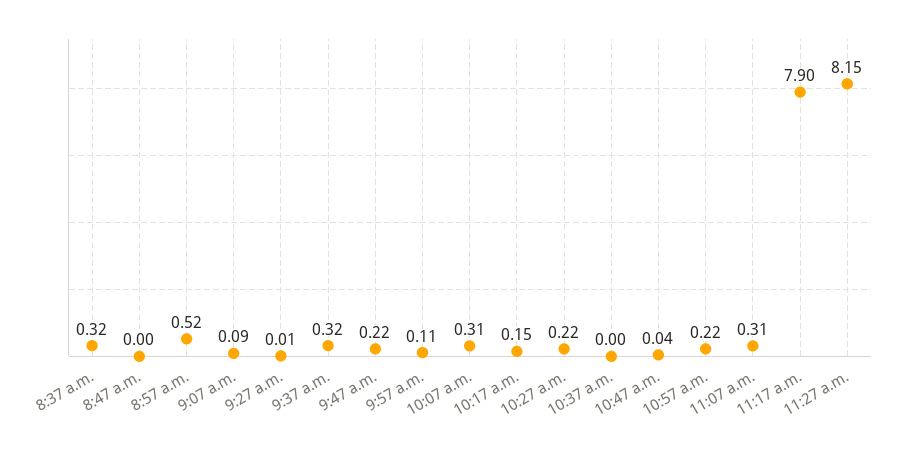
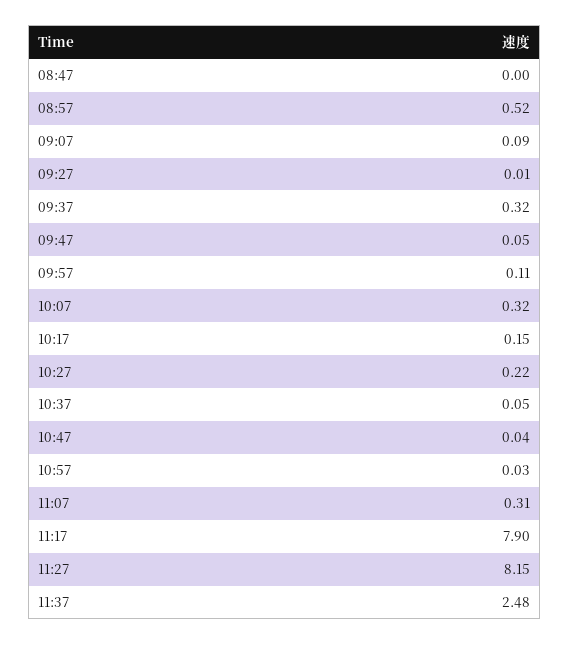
8:37 a.m.: 0.32 -> none
9:47 a.m.: 0.22 -> 0.05
10:07 a.m.: 0.31 -> 0.32
10:37 a.m.: 0 -> 0.05
10:57 a.m.: 0.22 -> 0.03
11:37: none -> 2.48

